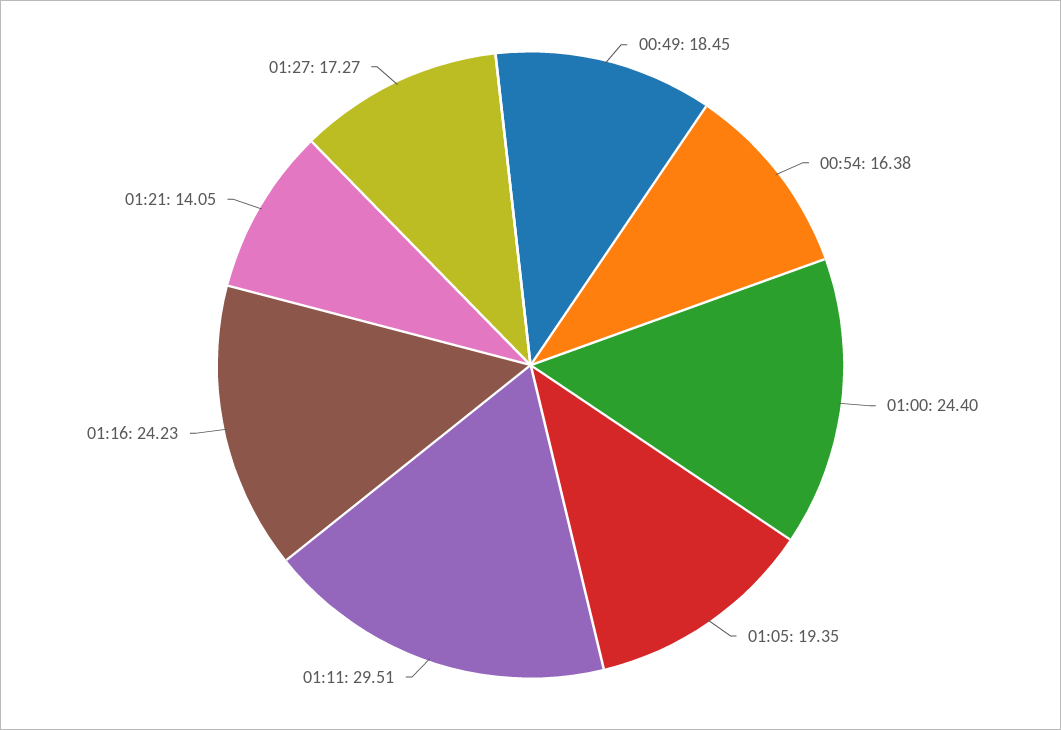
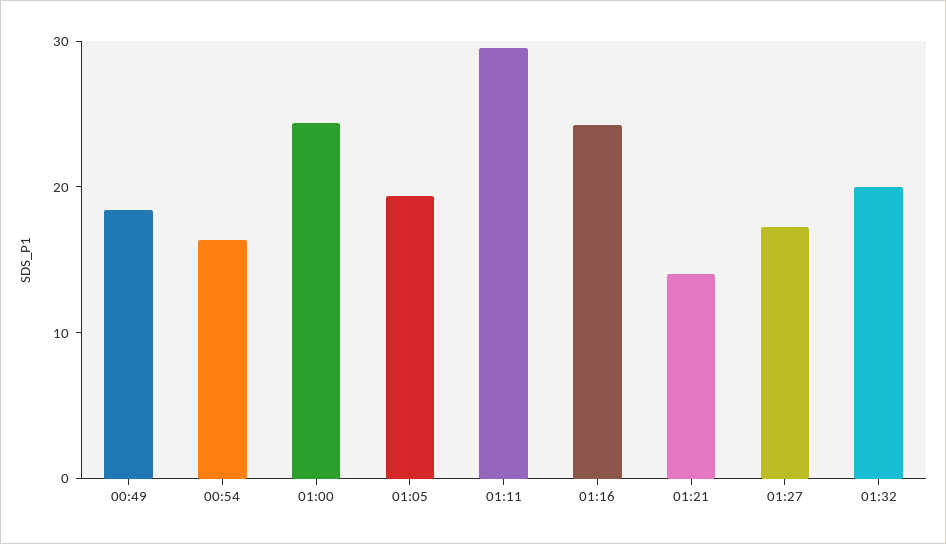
01:32: none -> 20

